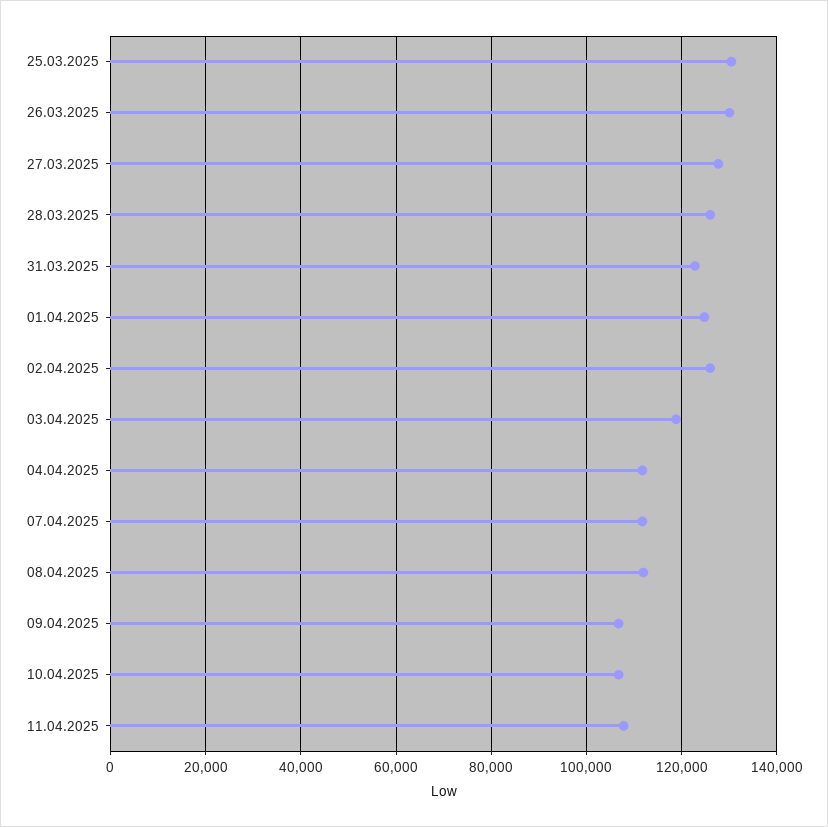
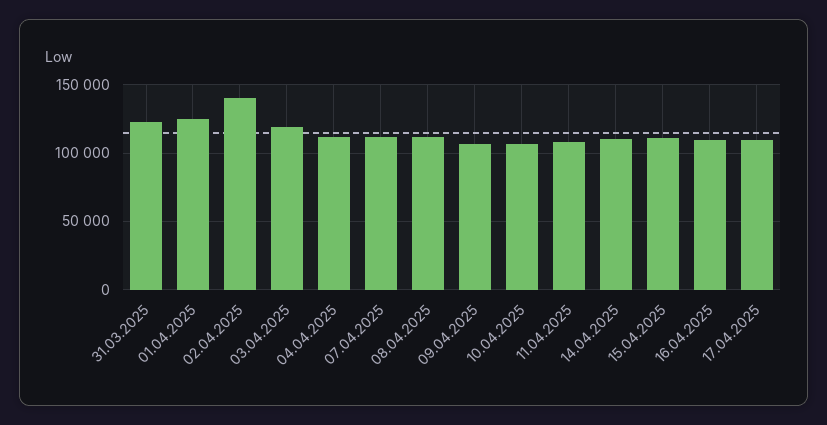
25.03.2025: 130000 -> none
26.03.2025: 130000 -> none
27.03.2025: 128000 -> none
28.03.2025: 126000 -> none
02.04.2025: 126000 -> 140000
14.04.2025: none -> 110000
15.04.2025: none -> 110000
16.04.2025: none -> 110000
17.04.2025: none -> 110000

